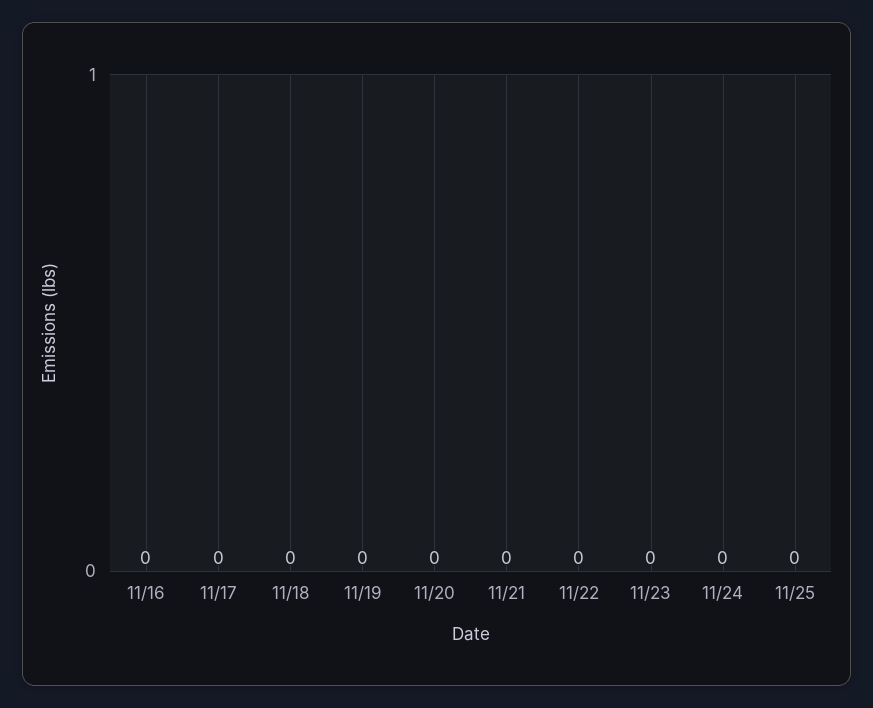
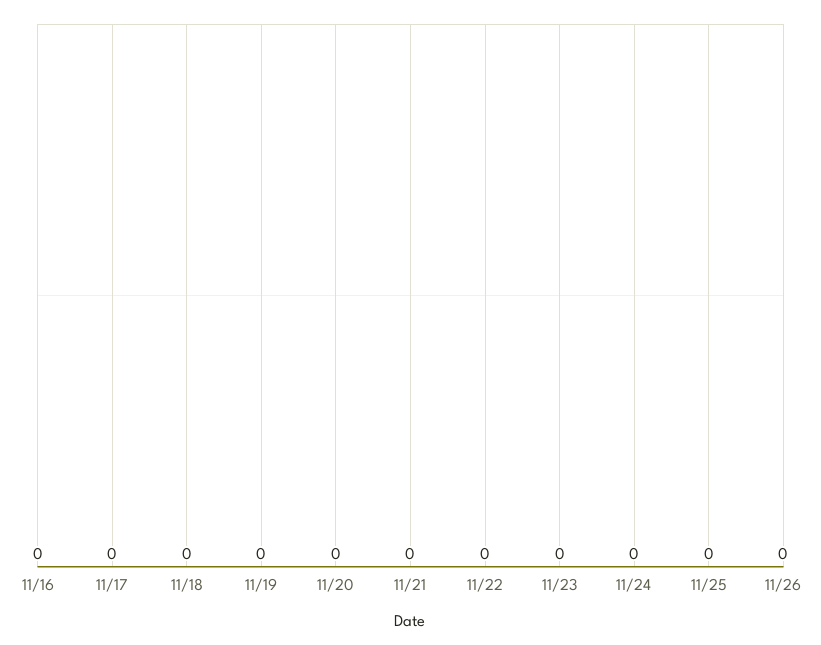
11/26: none -> 0

